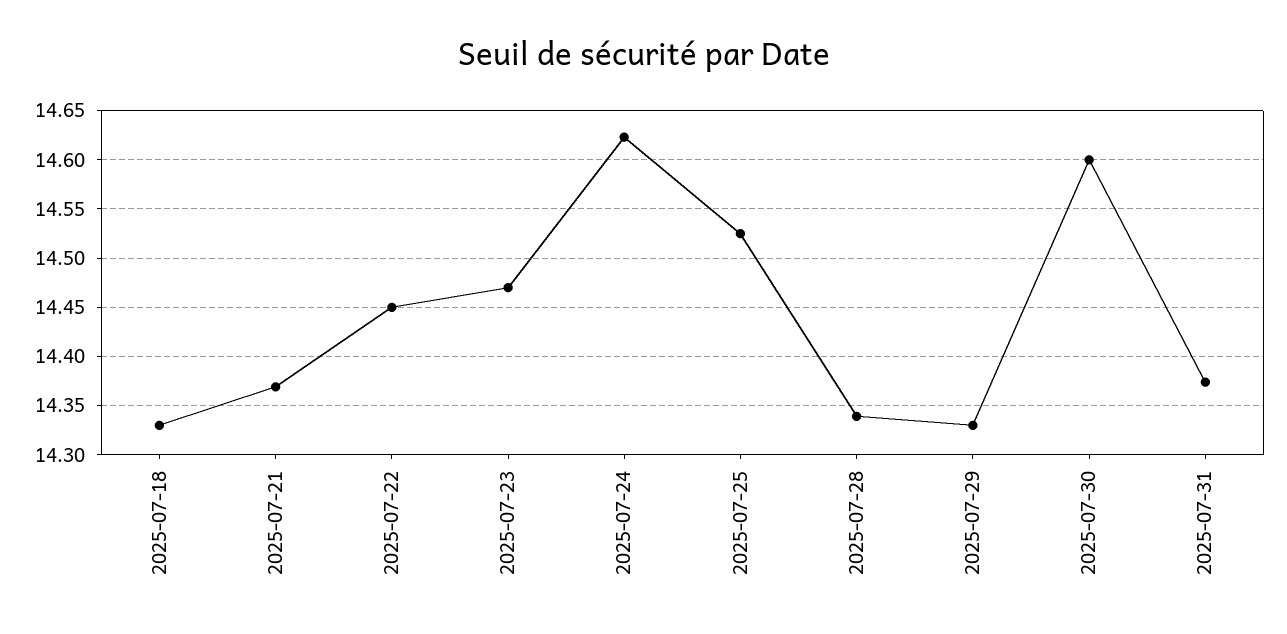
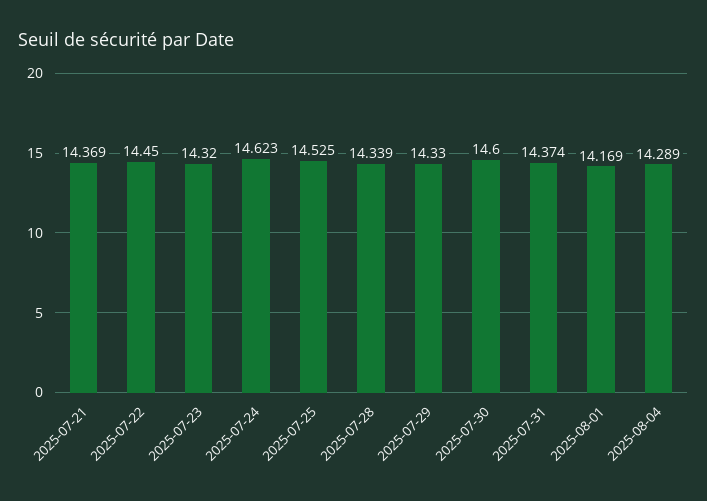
2025-07-18: 14.33 -> none
2025-07-23: 14.47 -> 14.32
2025-08-01: none -> 14.169
2025-08-04: none -> 14.289

